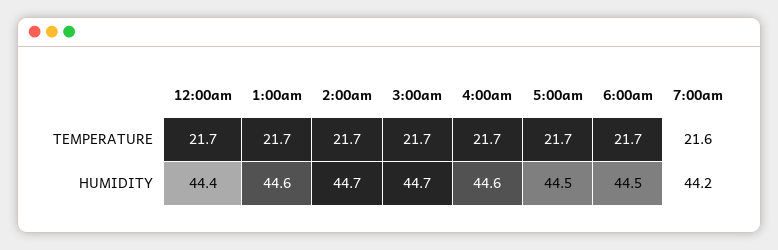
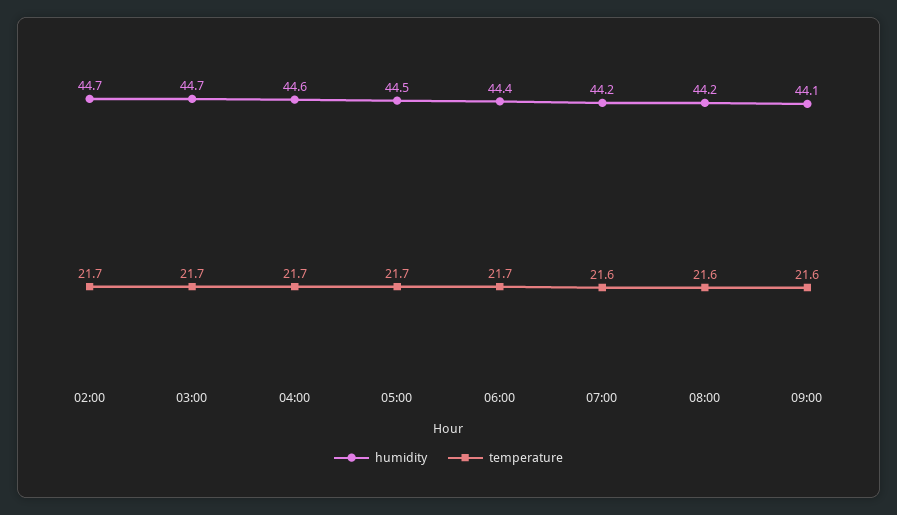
TEMPERATURE, 12:00am: 21.7 -> none
TEMPERATURE, 1:00am: 21.7 -> none
HUMIDITY, 12:00am: 44.4 -> none
HUMIDITY, 1:00am: 44.6 -> none
HUMIDITY, 6:00am: 44.5 -> 44.4
HUMIDITY, 08:00: none -> 44.2
TEMPERATURE, 08:00: none -> 21.6
HUMIDITY, 09:00: none -> 44.1
TEMPERATURE, 09:00: none -> 21.6

